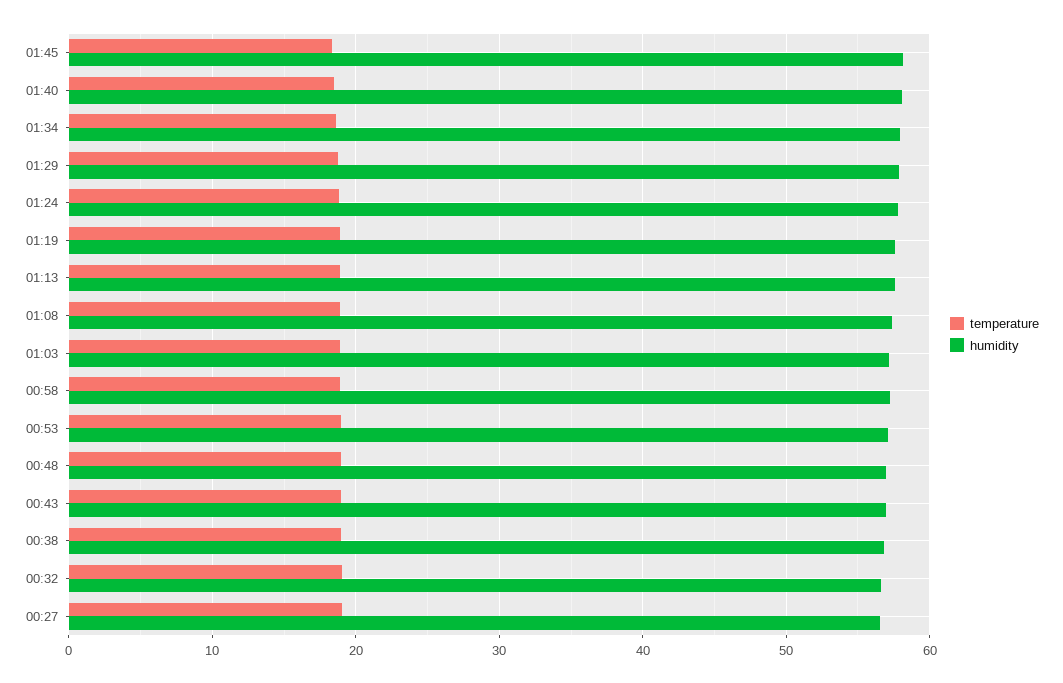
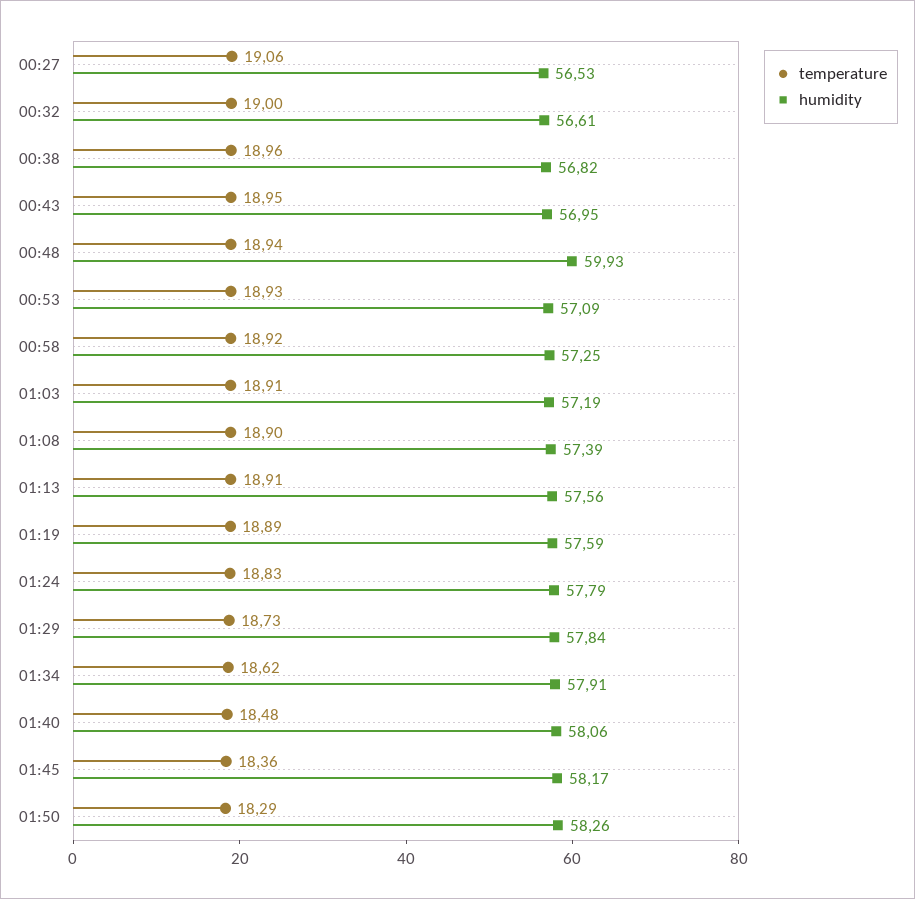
humidity, 00:48: 57 -> 59.93
temperature, 01:50: none -> 18.29
humidity, 01:50: none -> 58.26

